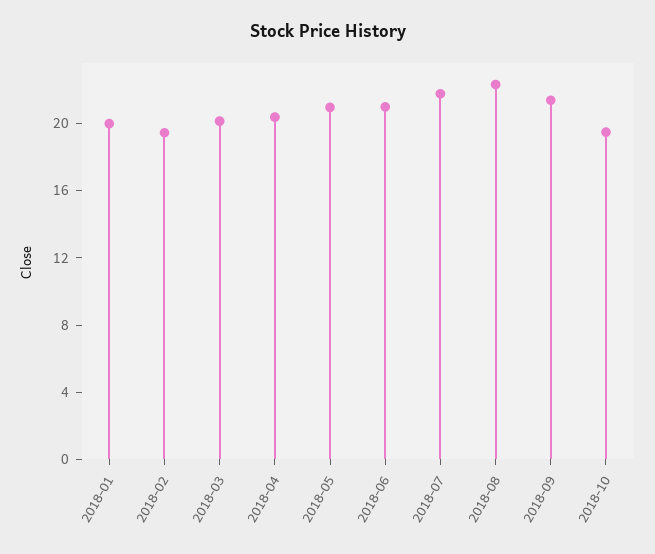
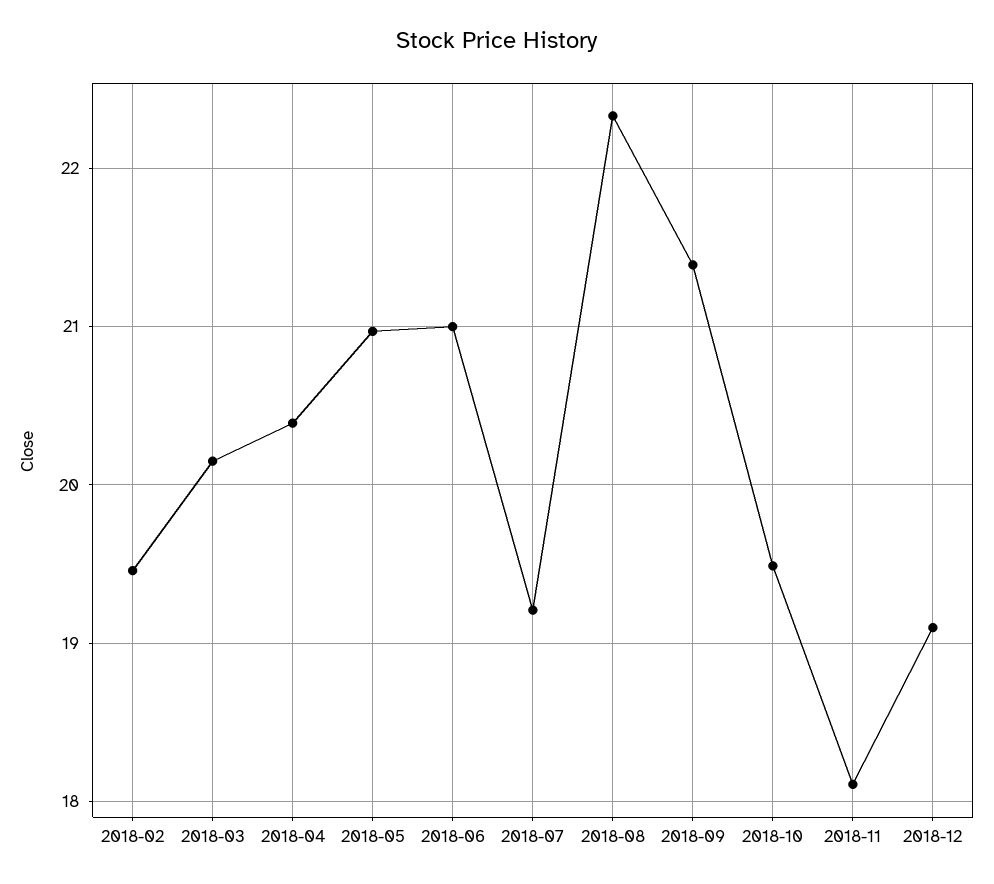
2018-01: 20 -> none
2018-07: 22 -> 19.2
2018-11: none -> 18.1
2018-12: none -> 19.1

